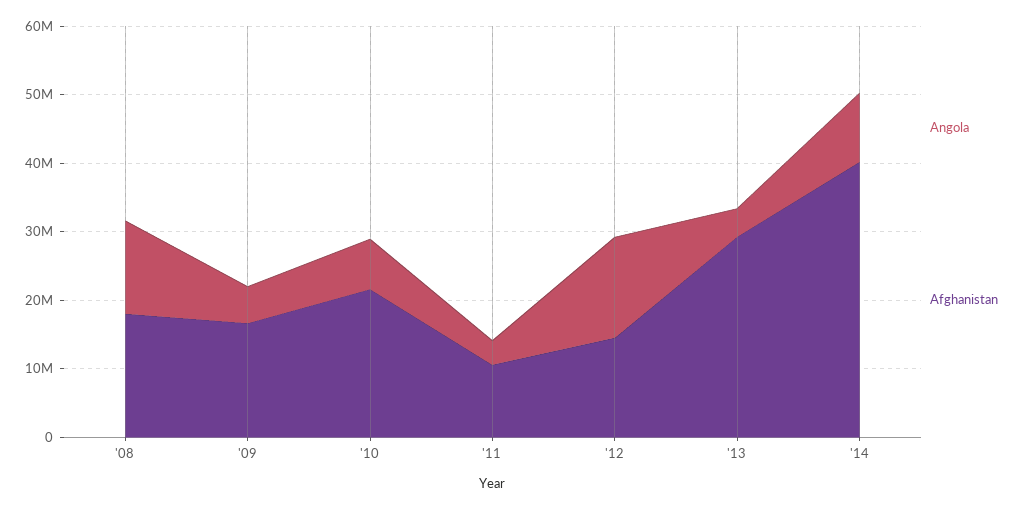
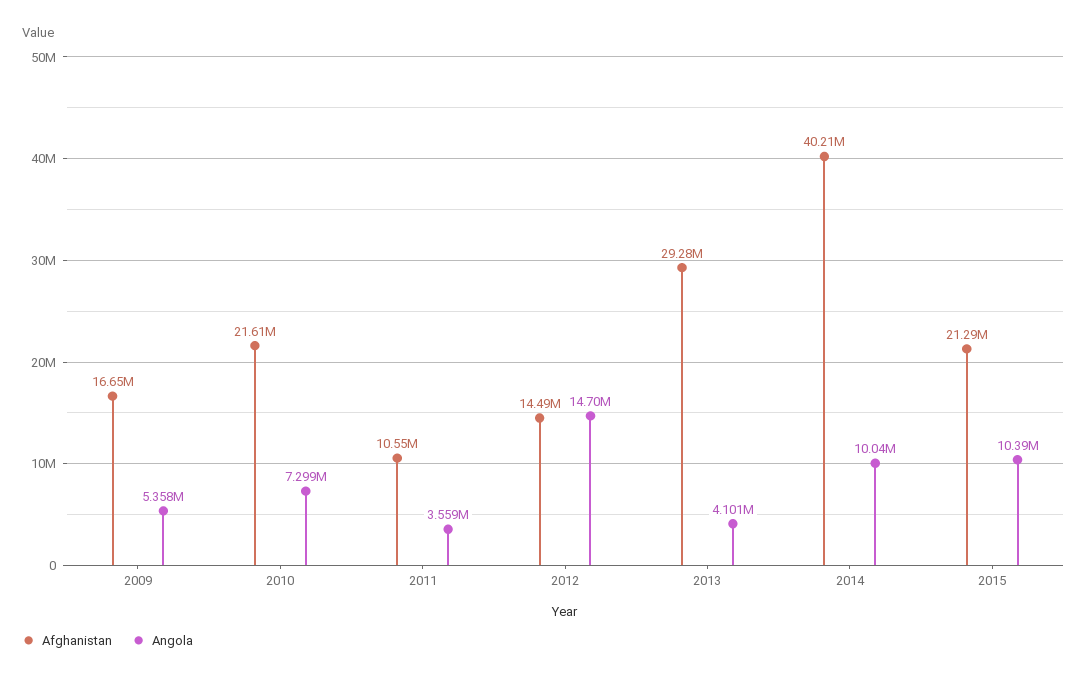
Angola, '08: 14000000 -> none
Afghanistan, '08: 18000000 -> none
Afghanistan, 2015: none -> 21290000
Angola, 2015: none -> 10390000

